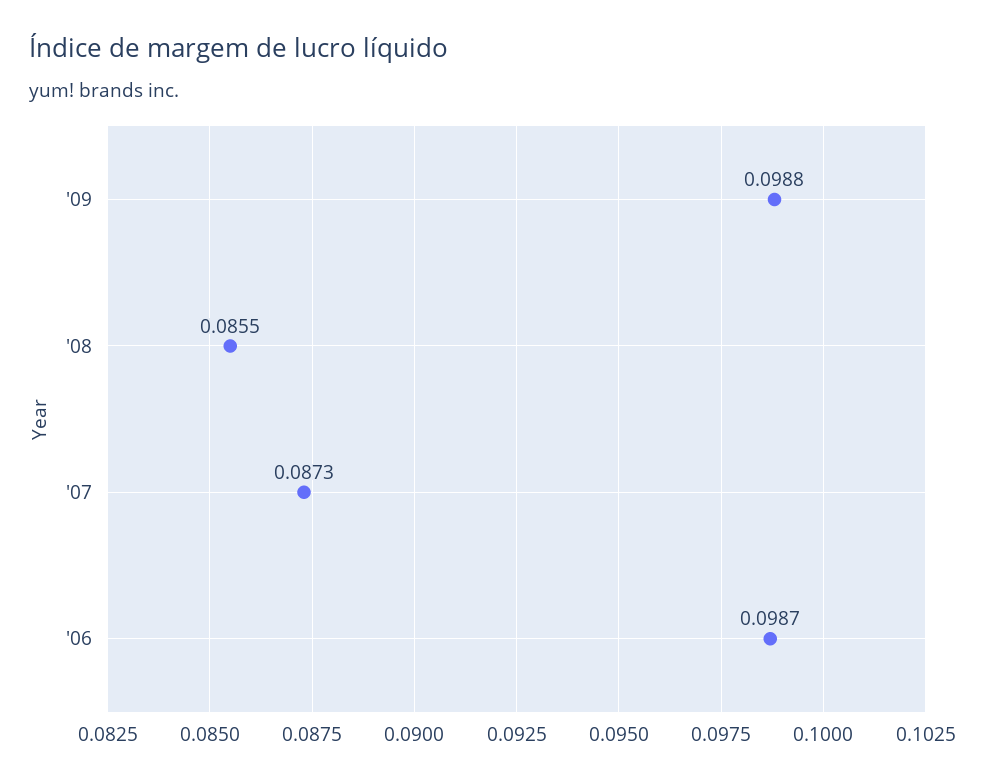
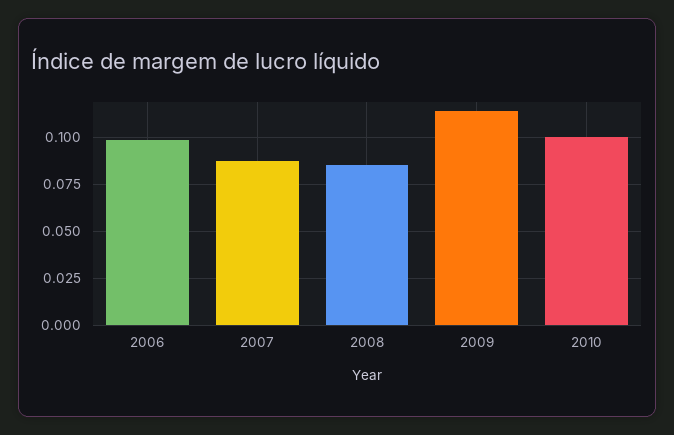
'09: 0.0988 -> 0.115
2010: none -> 0.1

